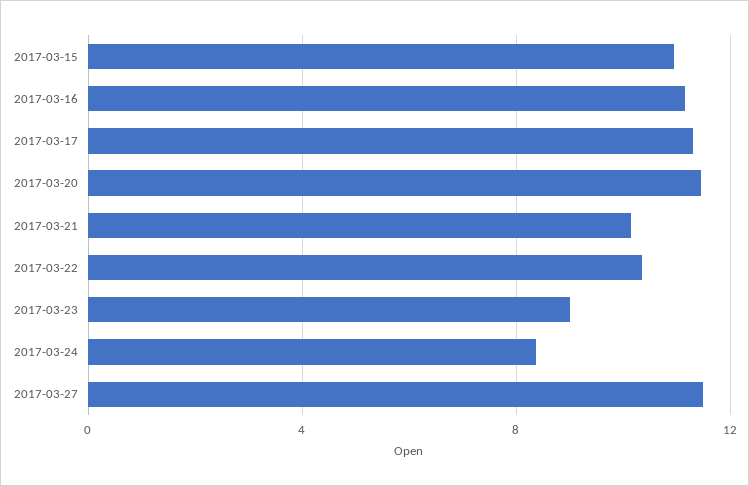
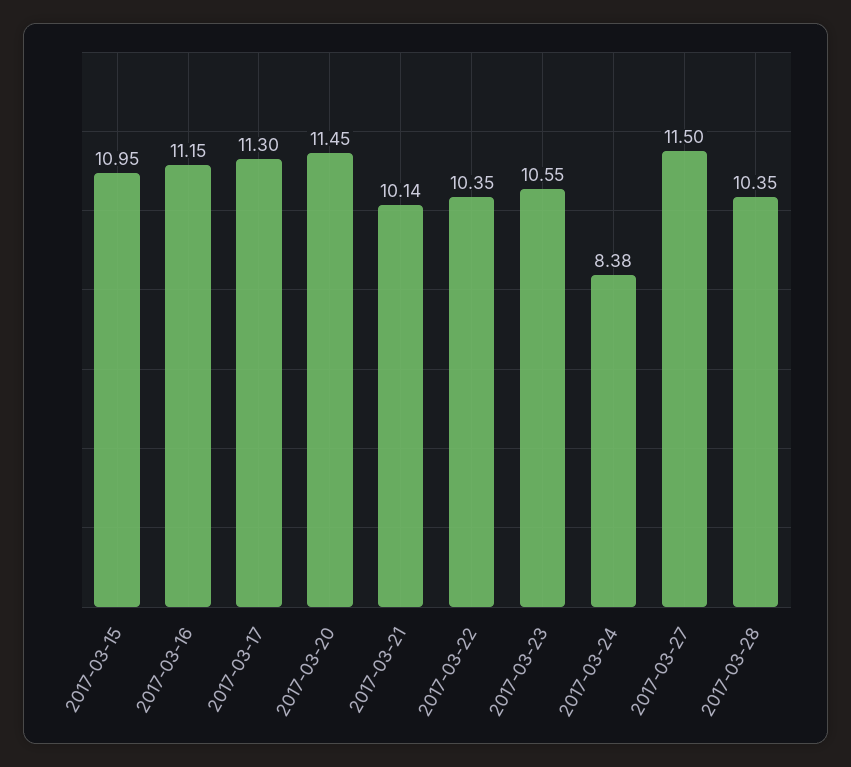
2017-03-23: 9 -> 10.55
2017-03-28: none -> 10.35

